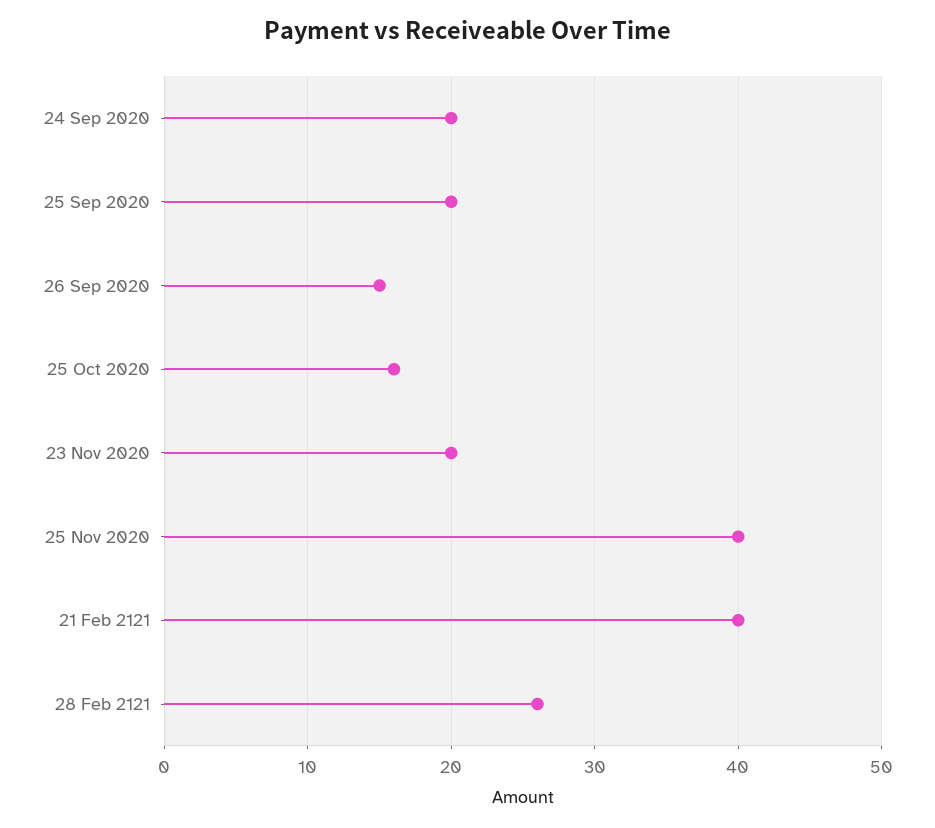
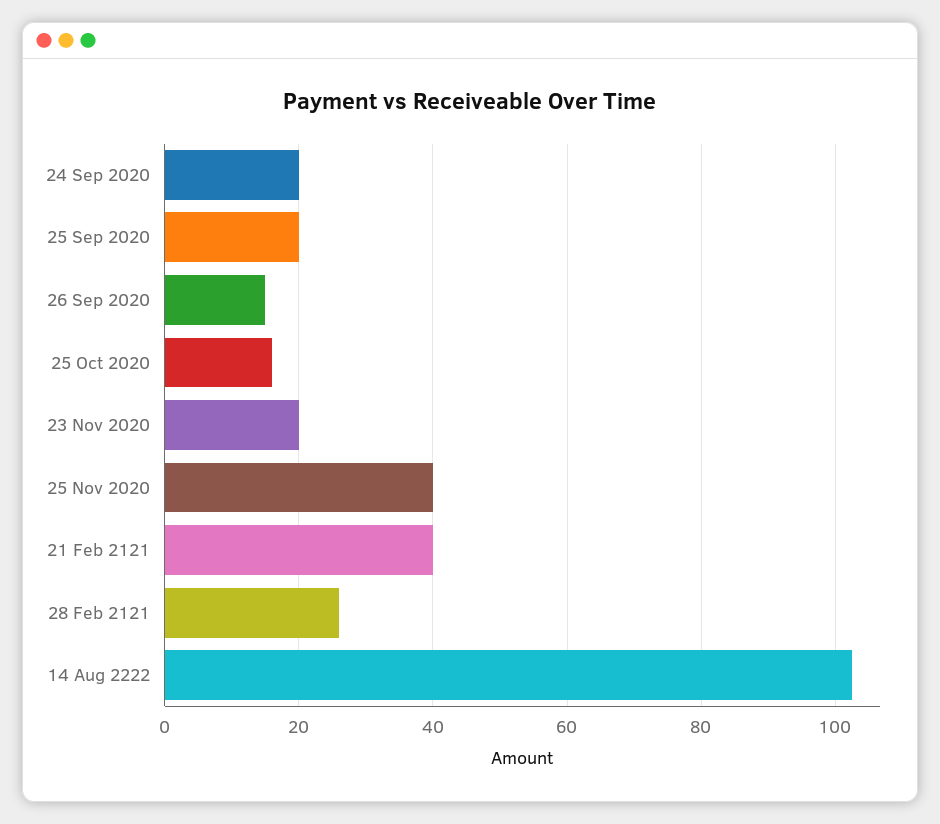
14 Aug 2222: none -> 102

